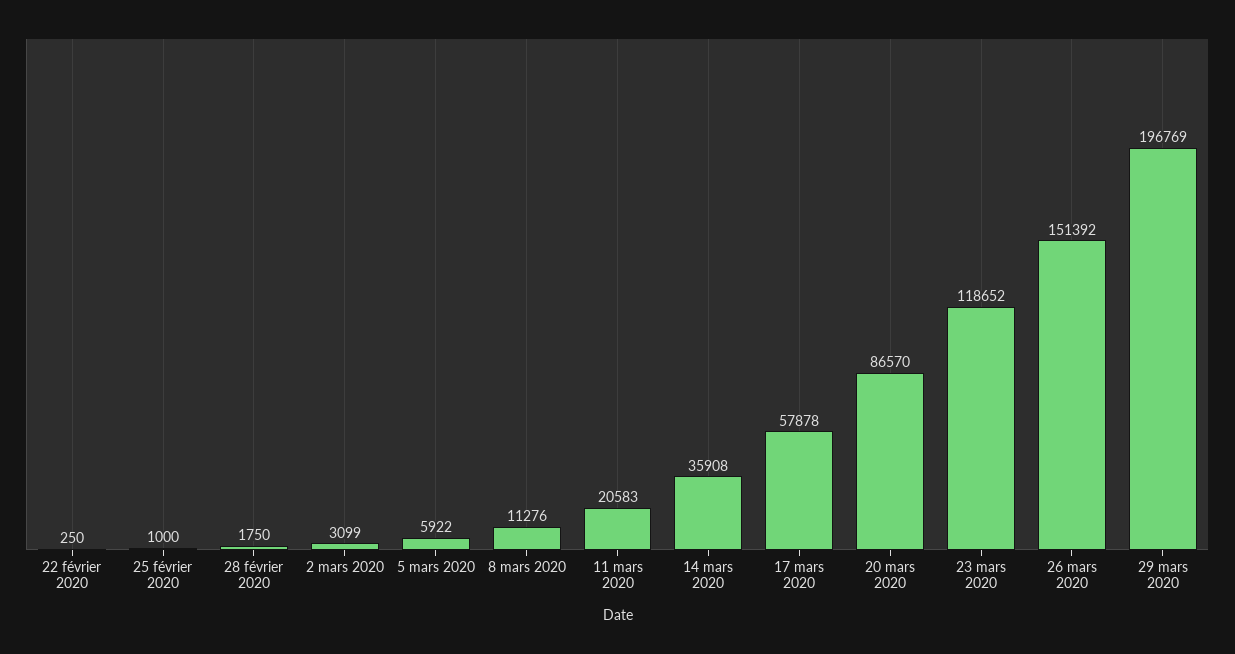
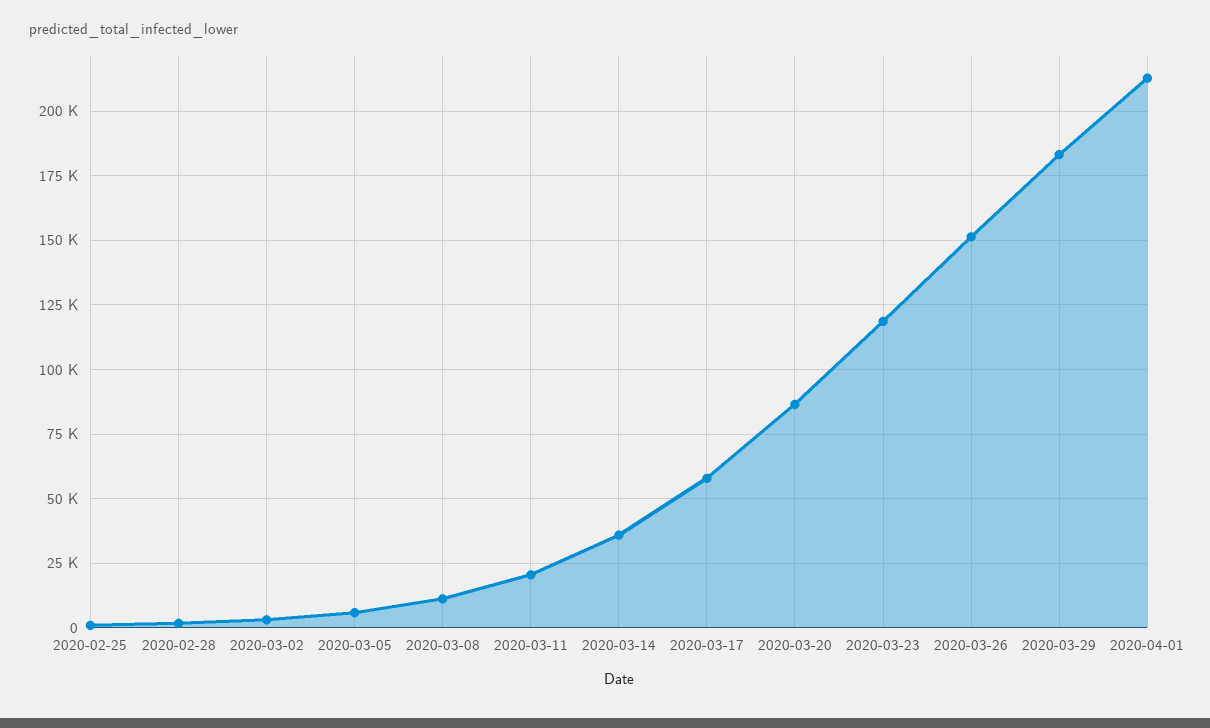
22 février 2020: 250 -> none
29 mars 2020: 196769 -> 182500
2020-04-01: none -> 212500

